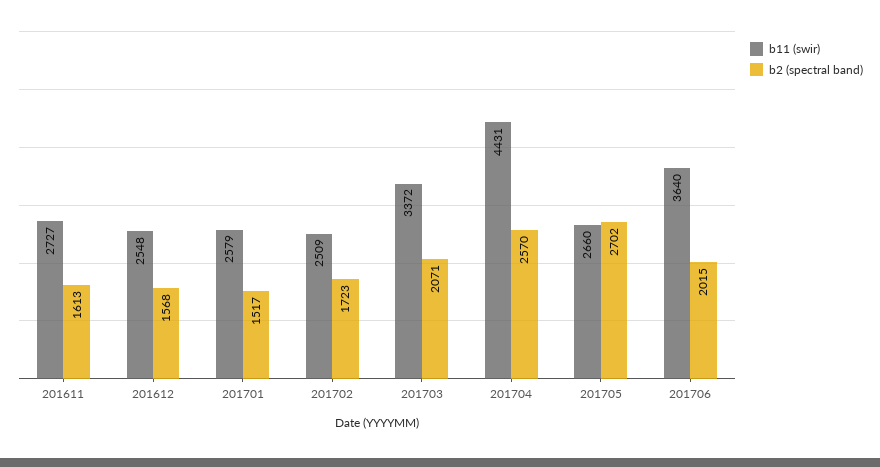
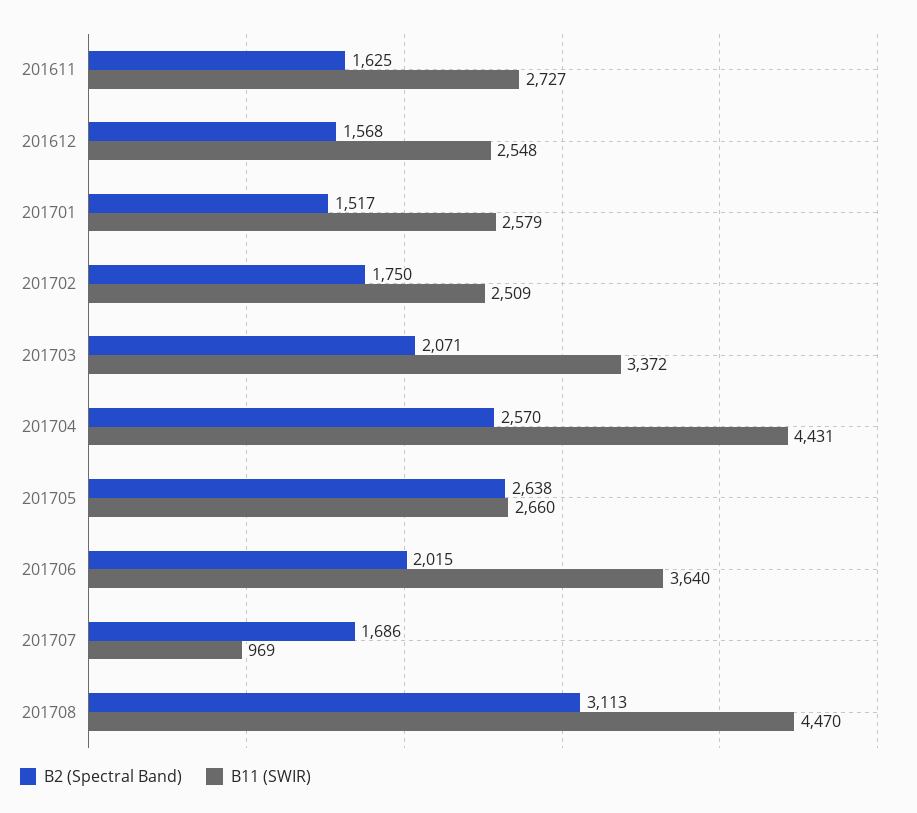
b2 (spectral band), 201611: 1613 -> 1625
b2 (spectral band), 201702: 1723 -> 1750
b2 (spectral band), 201705: 2702 -> 2638
b2 (spectral band), 201707: none -> 1686
b11 (swir), 201707: none -> 969
b2 (spectral band), 201708: none -> 3113
b11 (swir), 201708: none -> 4470

